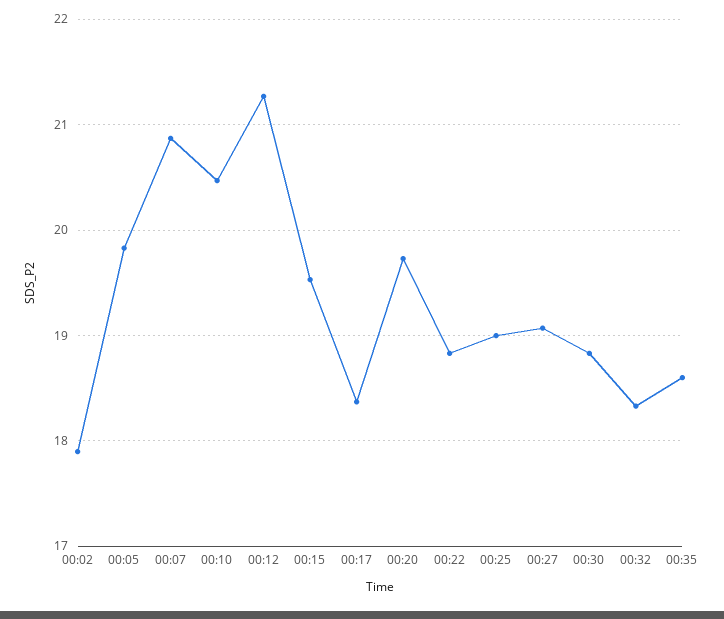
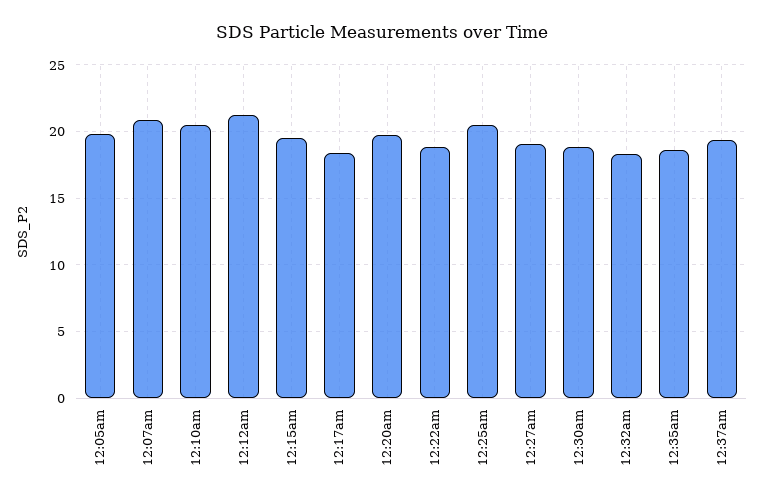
00:02: 17.9 -> none
00:25: 19 -> 20.5
12:37am: none -> 19.5

